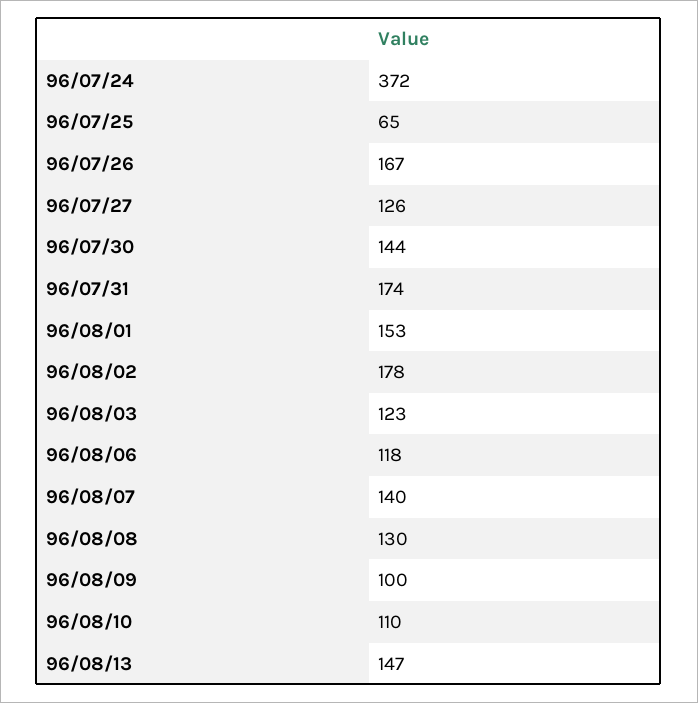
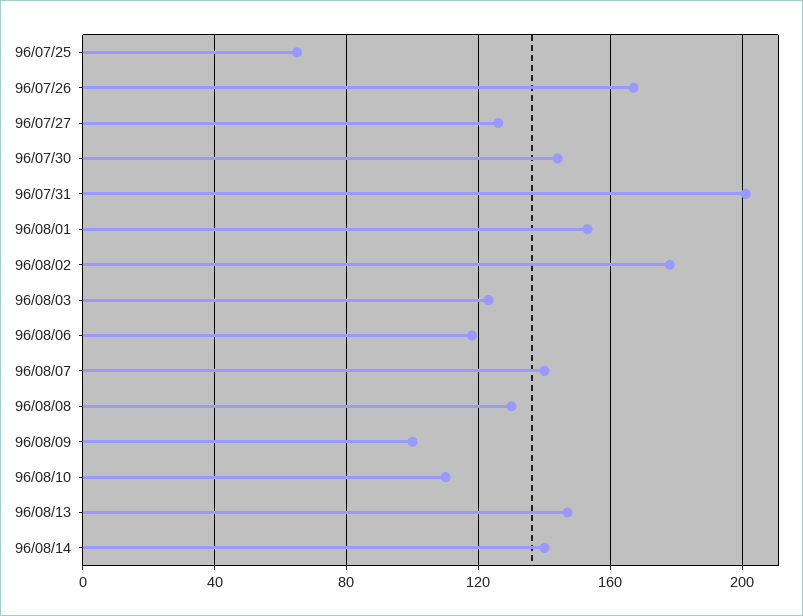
96/07/24: 372 -> none
96/07/31: 174 -> 200
96/08/14: none -> 140

